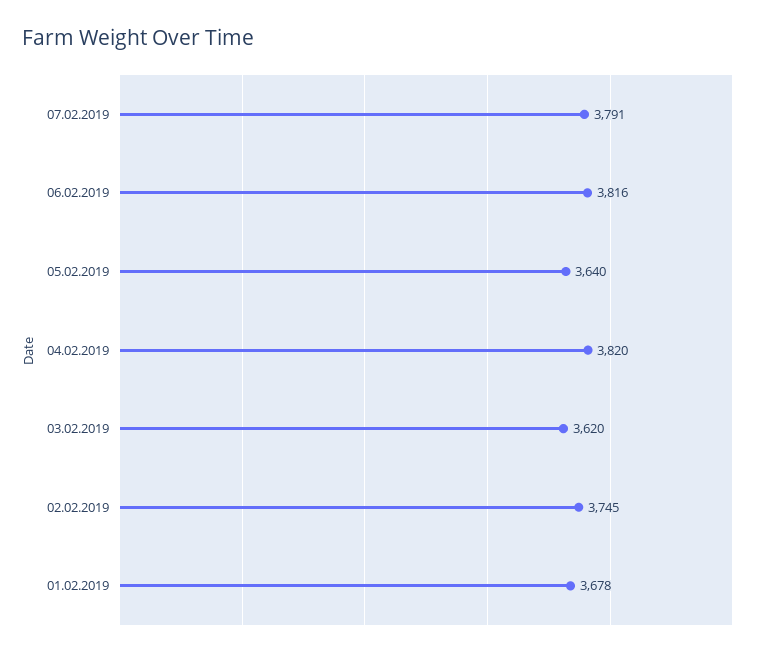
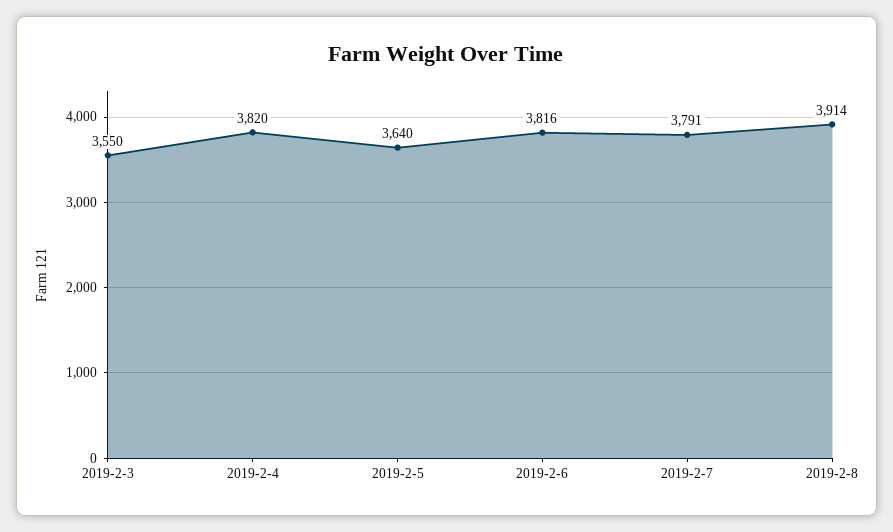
03.02.2019: 3620 -> 3550
02.02.2019: 3745 -> none
01.02.2019: 3678 -> none
2019-2-8: none -> 3914

